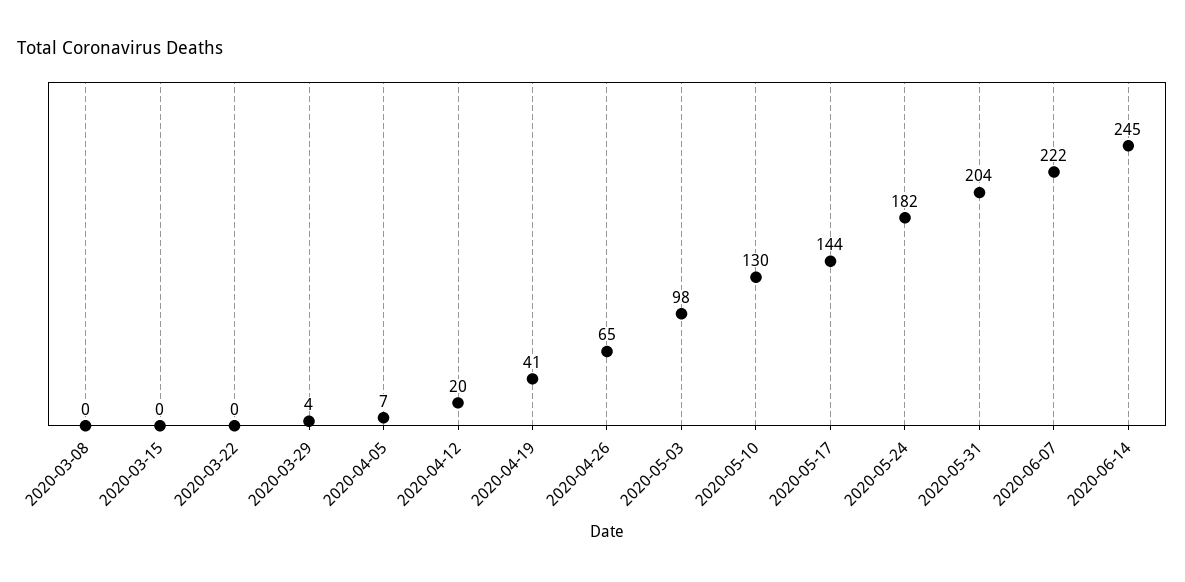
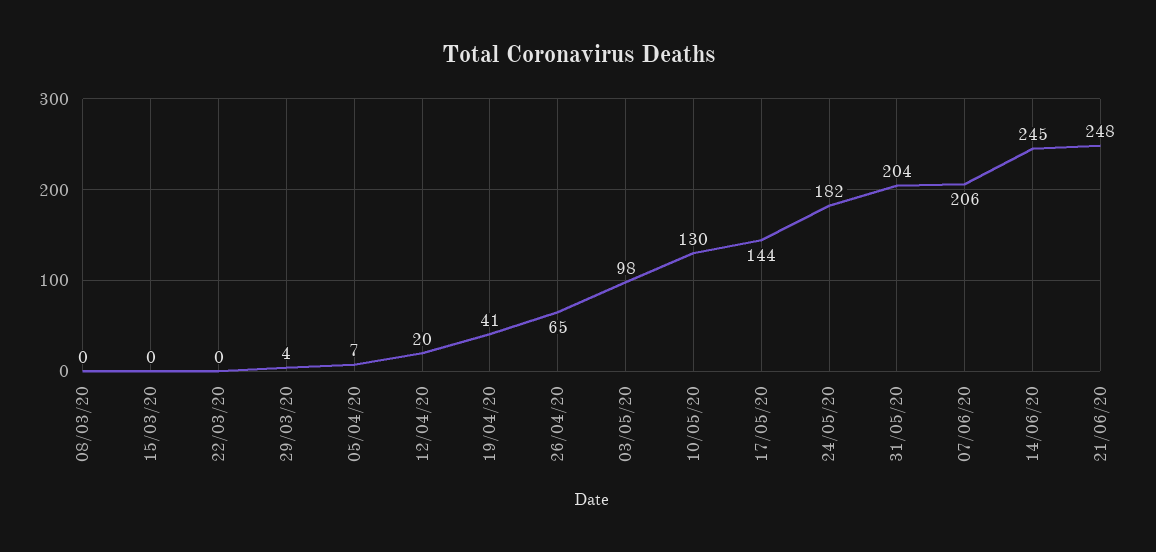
2020-06-07: 222 -> 206
21/06/20: none -> 248

